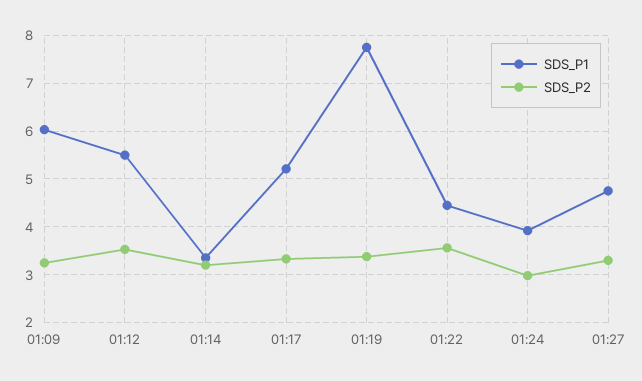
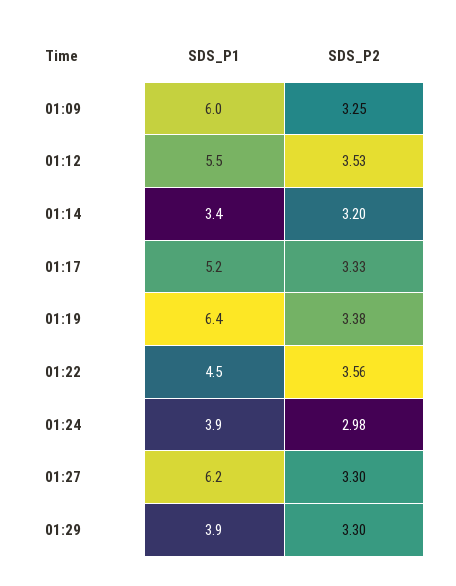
SDS_P1, 01:19: 7.8 -> 6.4
SDS_P1, 01:27: 4.8 -> 6.2
SDS_P1, 01:29: none -> 3.9
SDS_P2, 01:29: none -> 3.3

